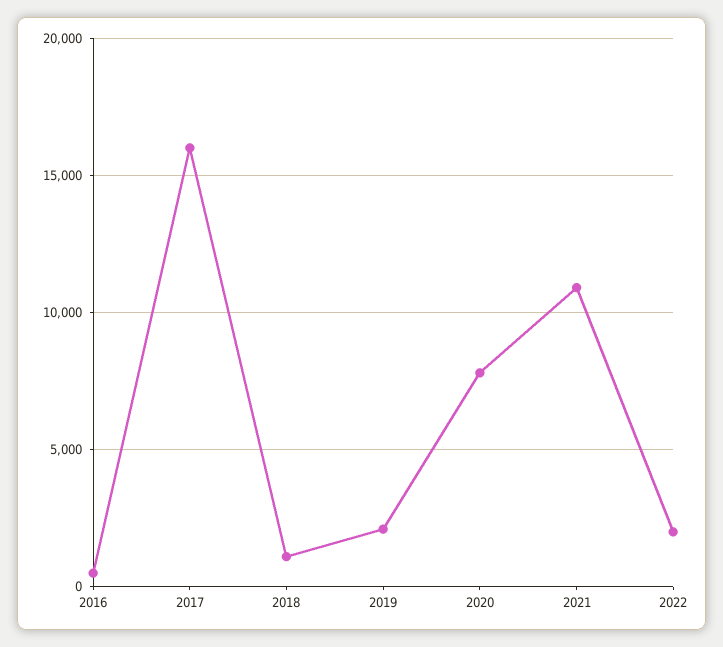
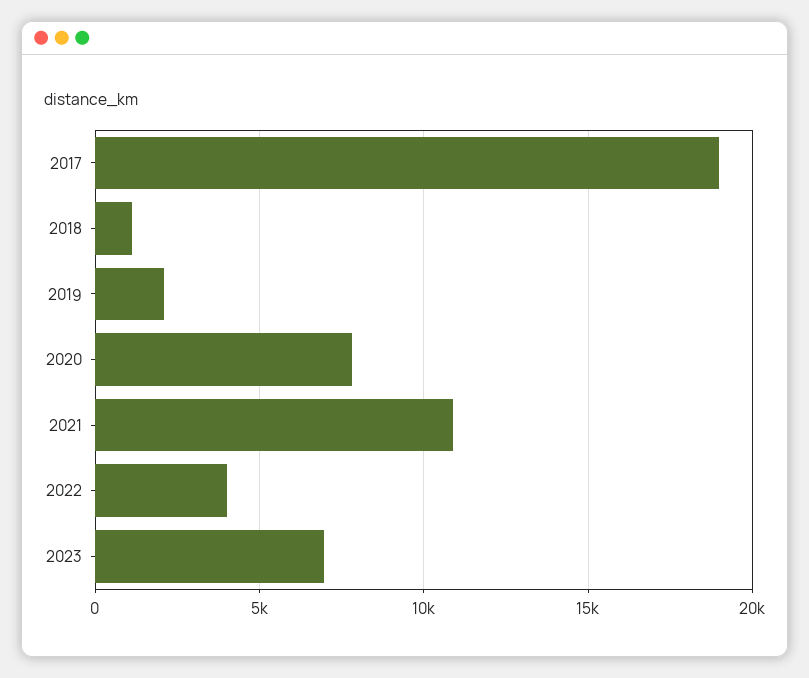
2016: 500 -> none
2017: 16000 -> 19000
2022: 2000 -> 4000
2023: none -> 7000

